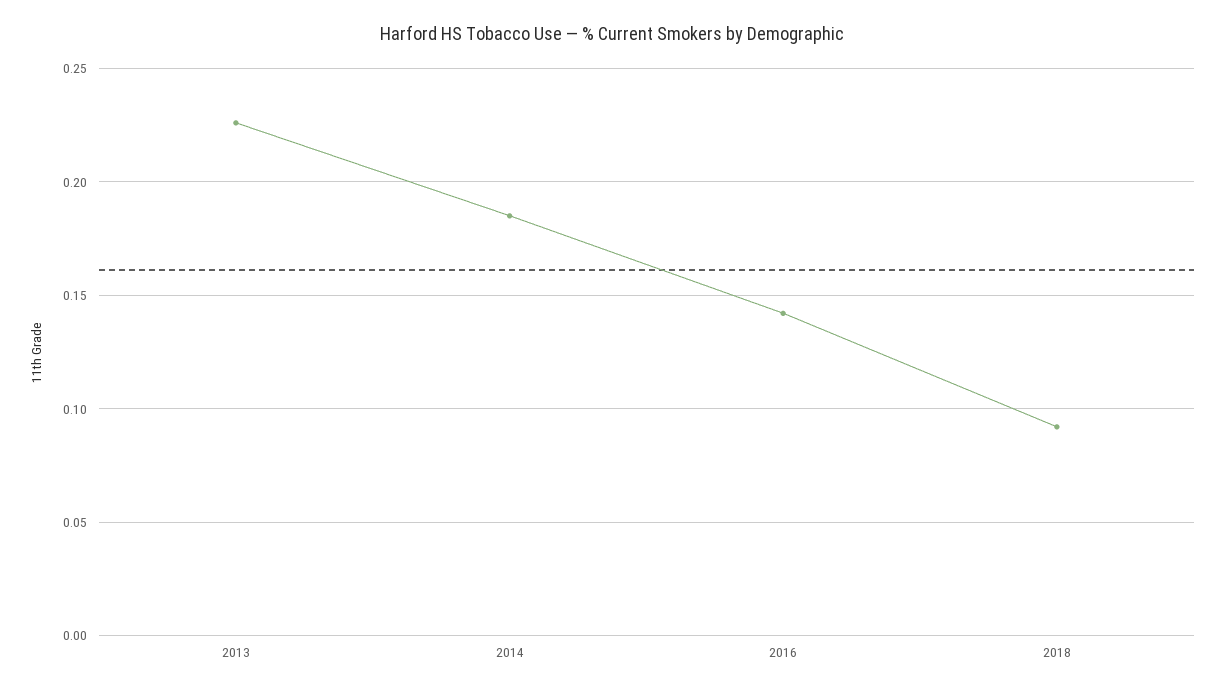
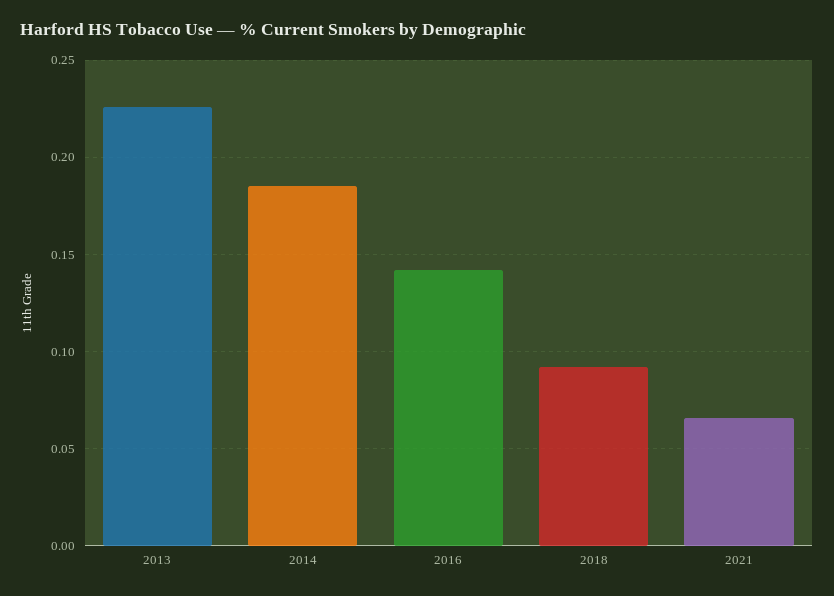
2021: none -> 0.065

